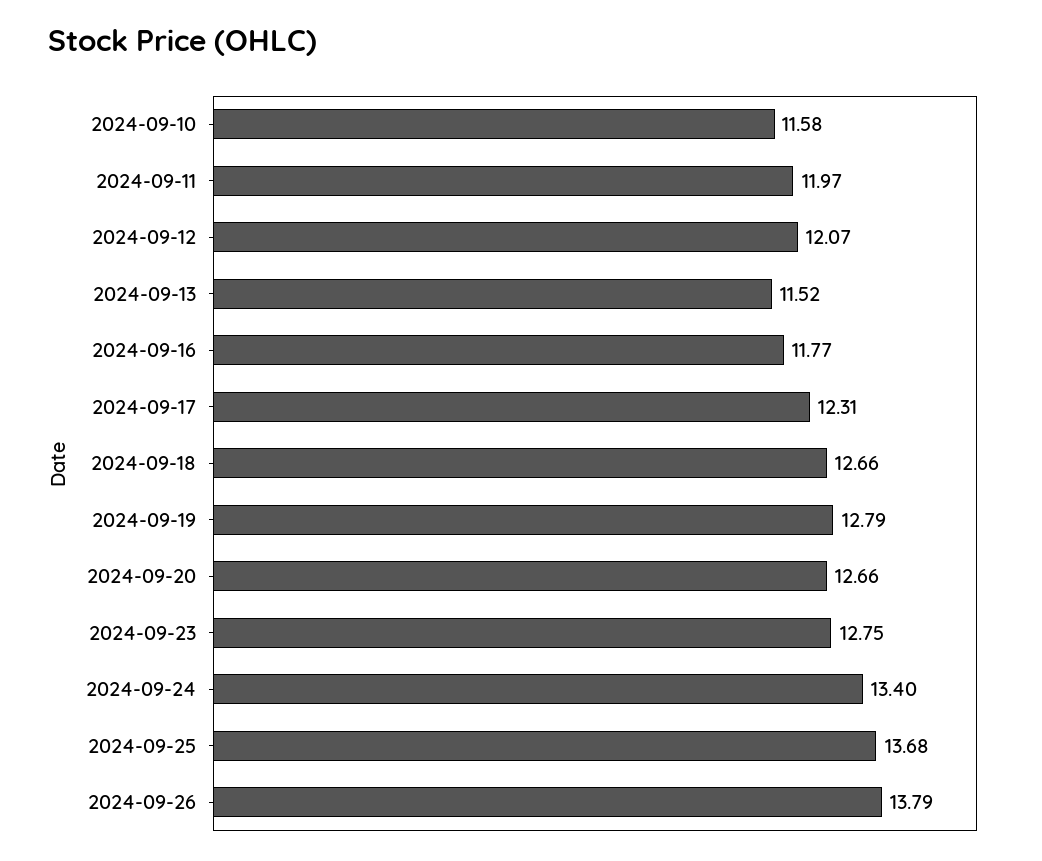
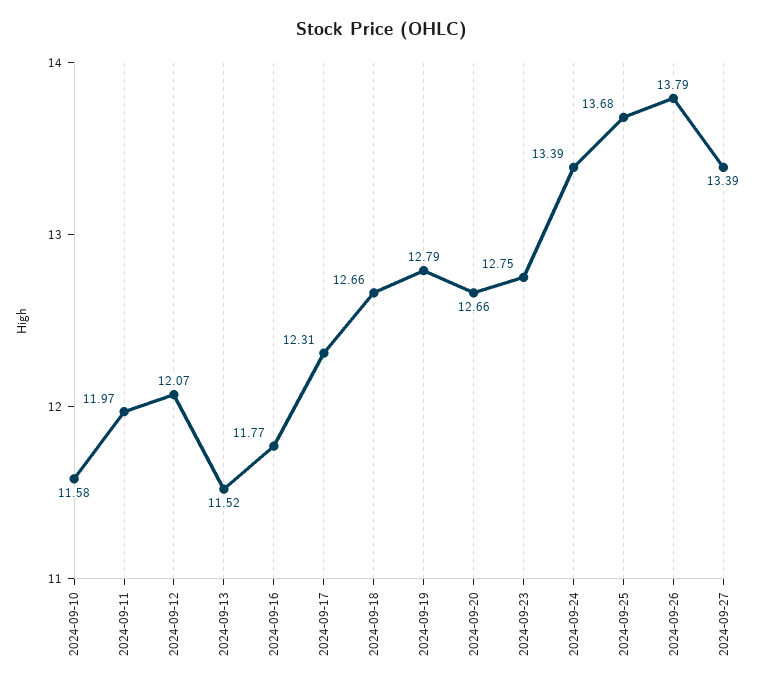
2024-09-24: 13.4 -> 13.39
2024-09-27: none -> 13.39

